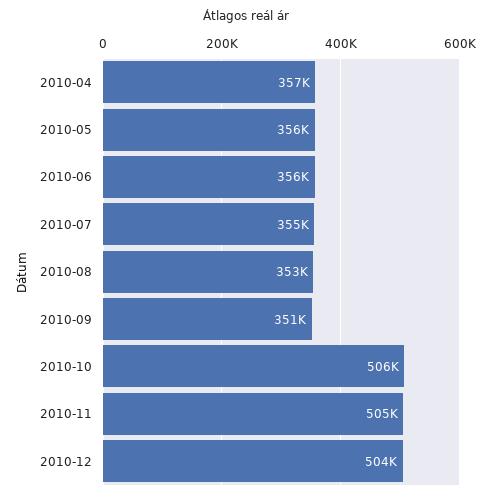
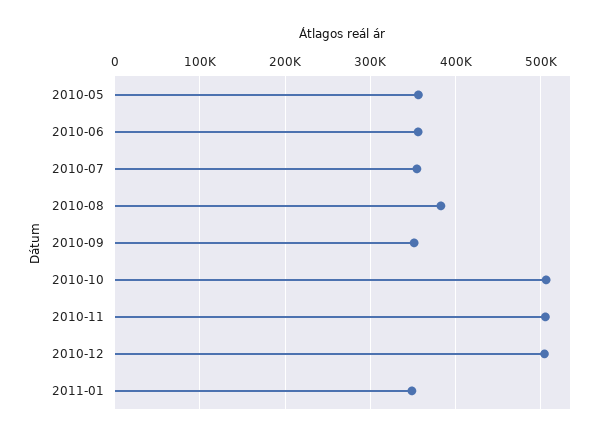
2010-04: 357000 -> none
2010-08: 353000 -> 380000
2011-01: none -> 350000

